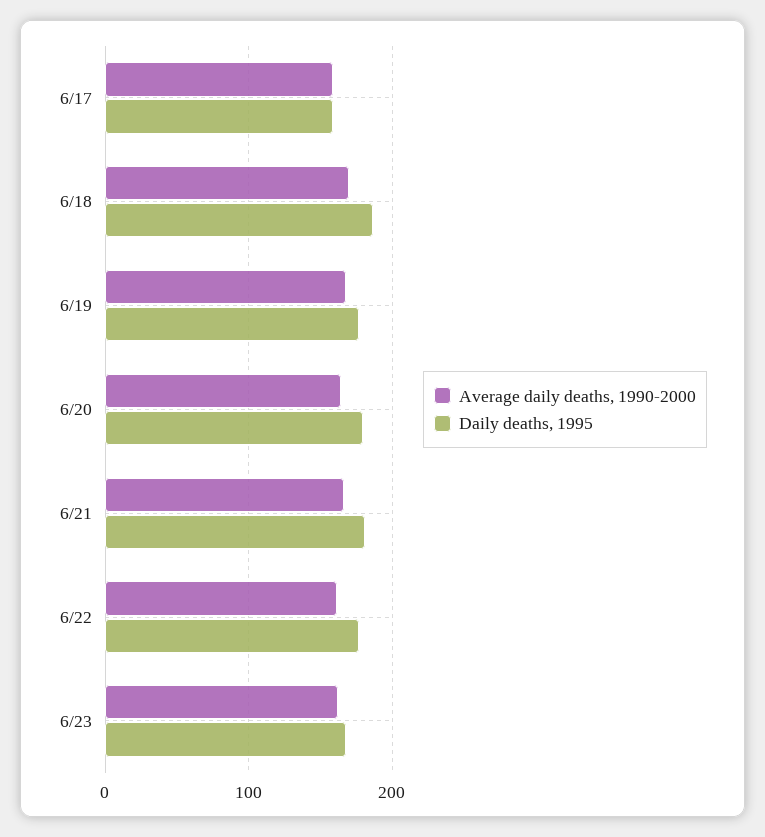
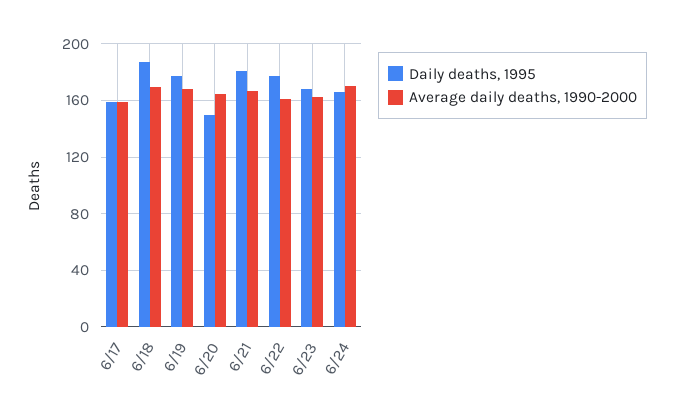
Daily deaths, 1995, 6/20: 180 -> 150
Daily deaths, 1995, 6/24: none -> 165
Average daily deaths, 1990-2000, 6/24: none -> 170

